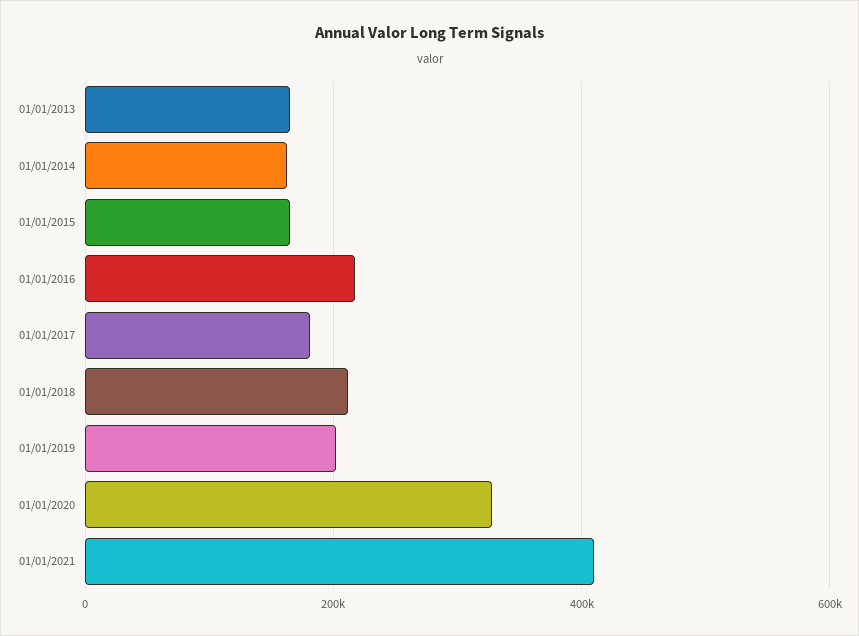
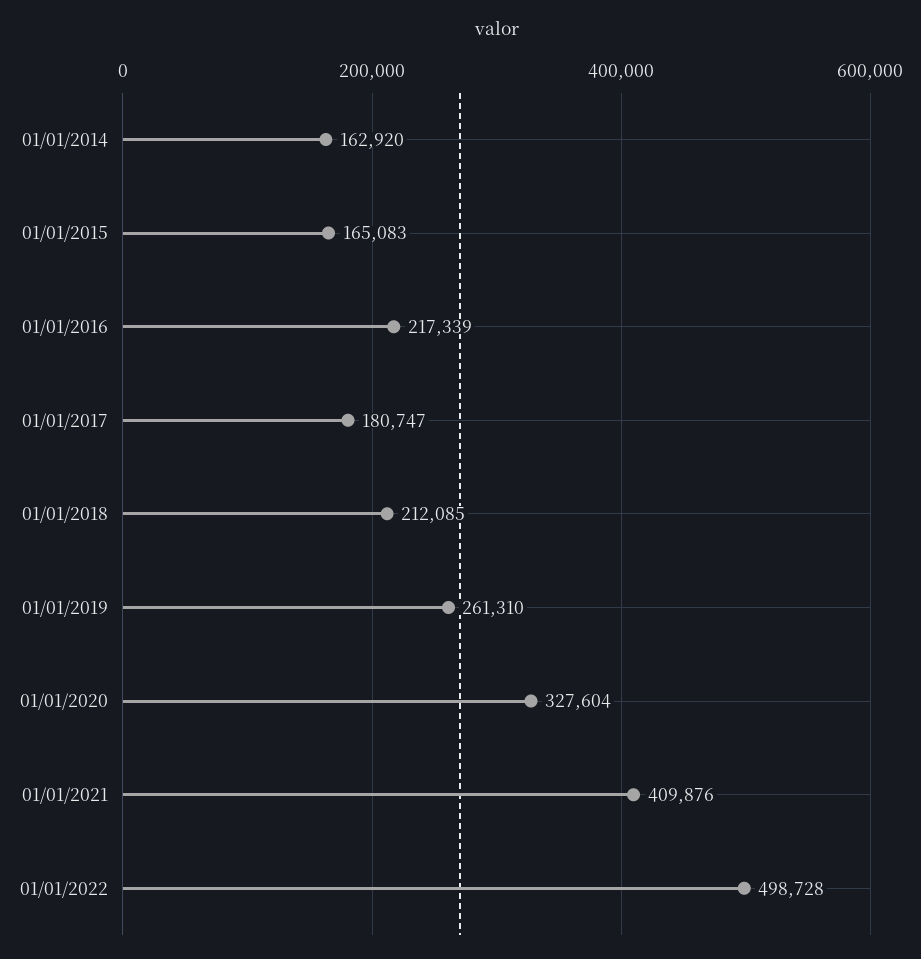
01/01/2013: 160000 -> none
01/01/2019: 200000 -> 261310
01/01/2022: none -> 498728

